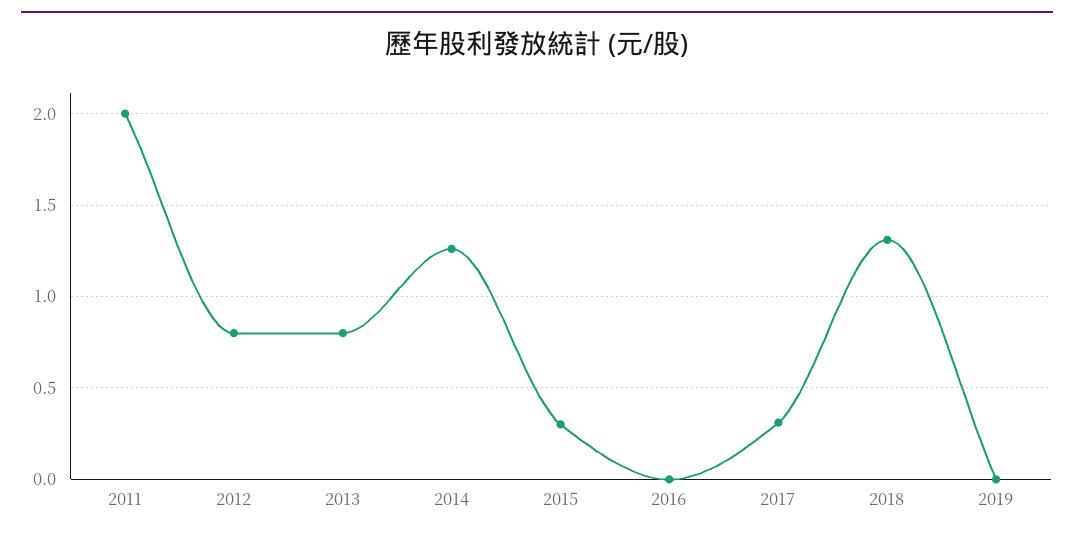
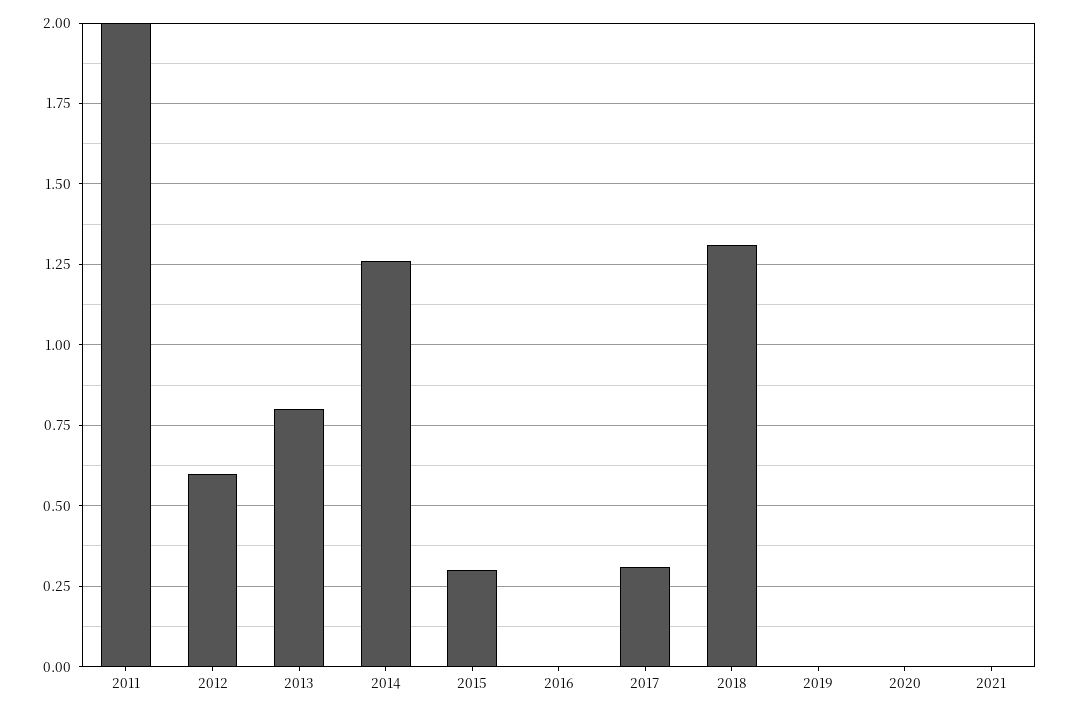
2012: 0.8 -> 0.6
2020: none -> 0
2021: none -> 0

